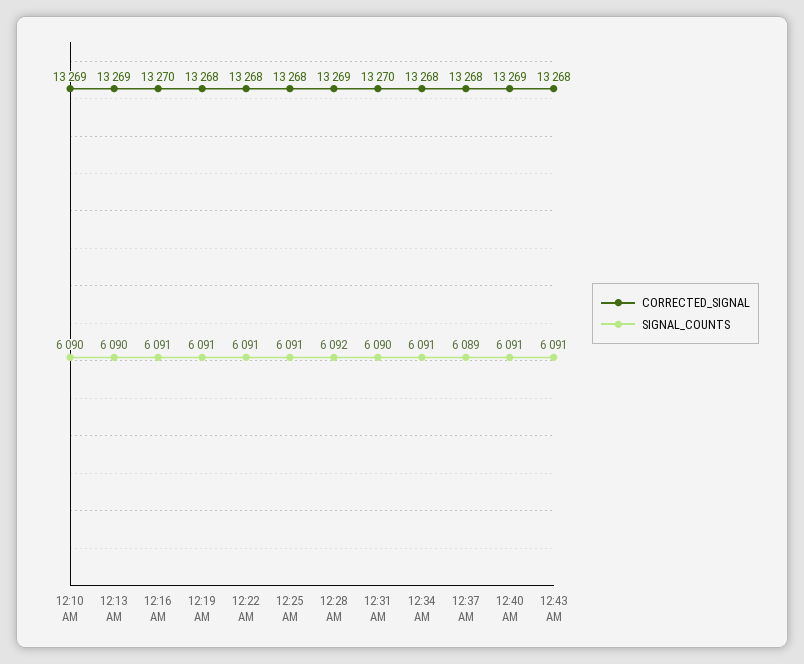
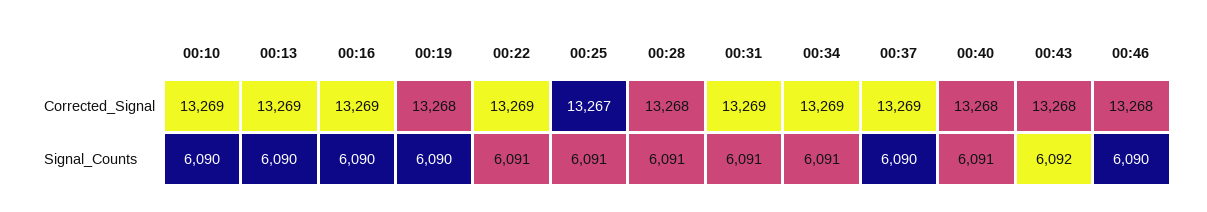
CORRECTED_SIGNAL, 12:16 AM: 13270 -> 13269
SIGNAL_COUNTS, 12:16 AM: 6091 -> 6090
SIGNAL_COUNTS, 12:19 AM: 6091 -> 6090
CORRECTED_SIGNAL, 12:22 AM: 13268 -> 13269
CORRECTED_SIGNAL, 12:25 AM: 13268 -> 13267
CORRECTED_SIGNAL, 12:28 AM: 13269 -> 13268
SIGNAL_COUNTS, 12:28 AM: 6092 -> 6091
CORRECTED_SIGNAL, 12:31 AM: 13270 -> 13269
SIGNAL_COUNTS, 12:31 AM: 6090 -> 6091
CORRECTED_SIGNAL, 12:34 AM: 13268 -> 13269
CORRECTED_SIGNAL, 12:37 AM: 13268 -> 13269
SIGNAL_COUNTS, 12:37 AM: 6089 -> 6090
CORRECTED_SIGNAL, 12:40 AM: 13269 -> 13268
SIGNAL_COUNTS, 12:43 AM: 6091 -> 6092
CORRECTED_SIGNAL, 00:46: none -> 13268
SIGNAL_COUNTS, 00:46: none -> 6090

